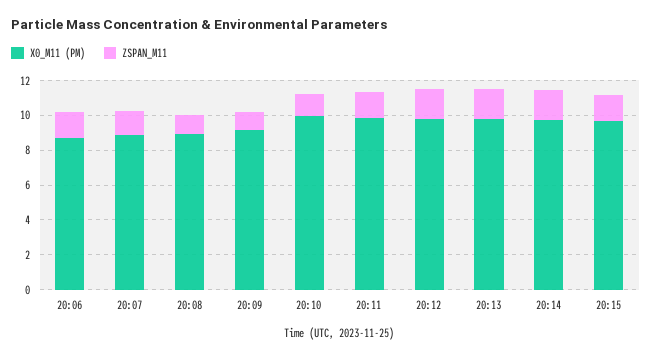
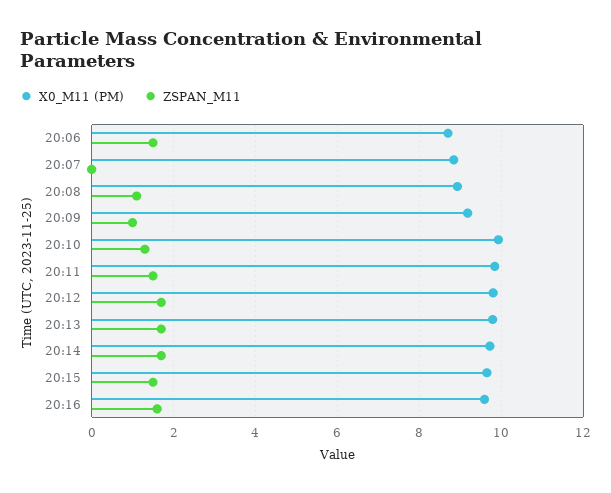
ZSPAN_M11, 20:07: 1.5 -> 0
X0_M11 (PM), 20:16: none -> 9.6
ZSPAN_M11, 20:16: none -> 1.6

